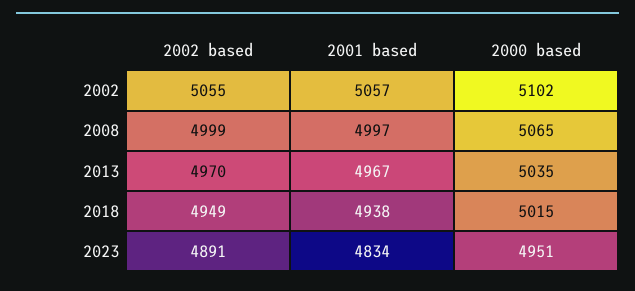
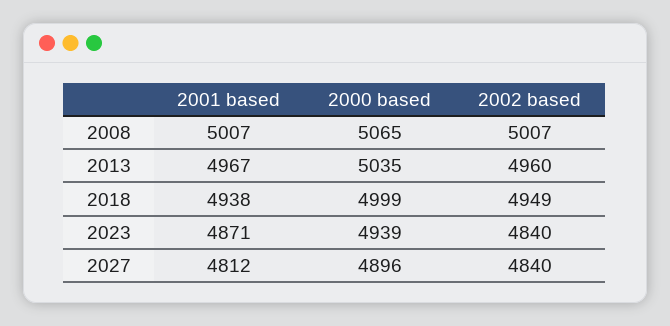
2002 based, 2002: 5055 -> none
2001 based, 2002: 5057 -> none
2000 based, 2002: 5102 -> none
2002 based, 2008: 4999 -> 5007
2001 based, 2008: 4997 -> 5007
2002 based, 2013: 4970 -> 4960
2000 based, 2018: 5015 -> 4999
2002 based, 2023: 4891 -> 4840
2001 based, 2023: 4834 -> 4871
2000 based, 2023: 4951 -> 4939
2001 based, 2027: none -> 4812
2000 based, 2027: none -> 4896
2002 based, 2027: none -> 4840

